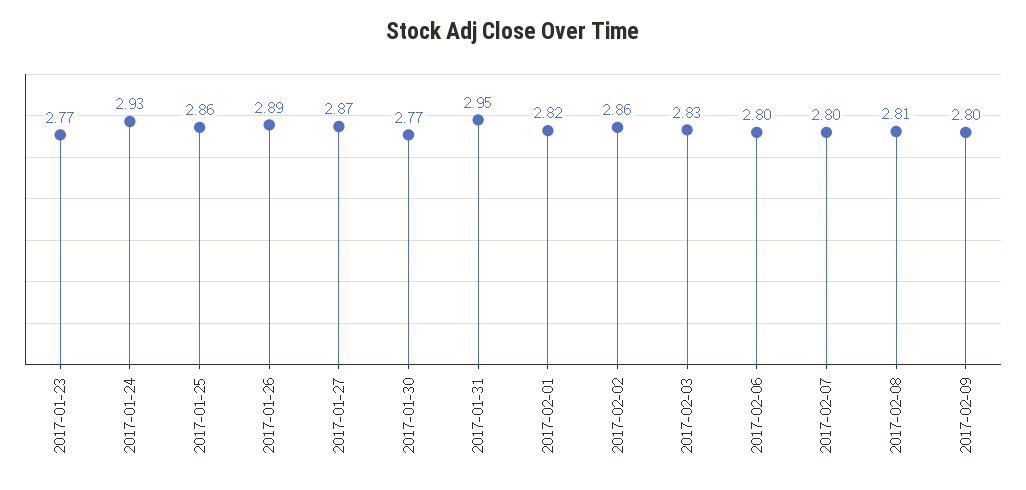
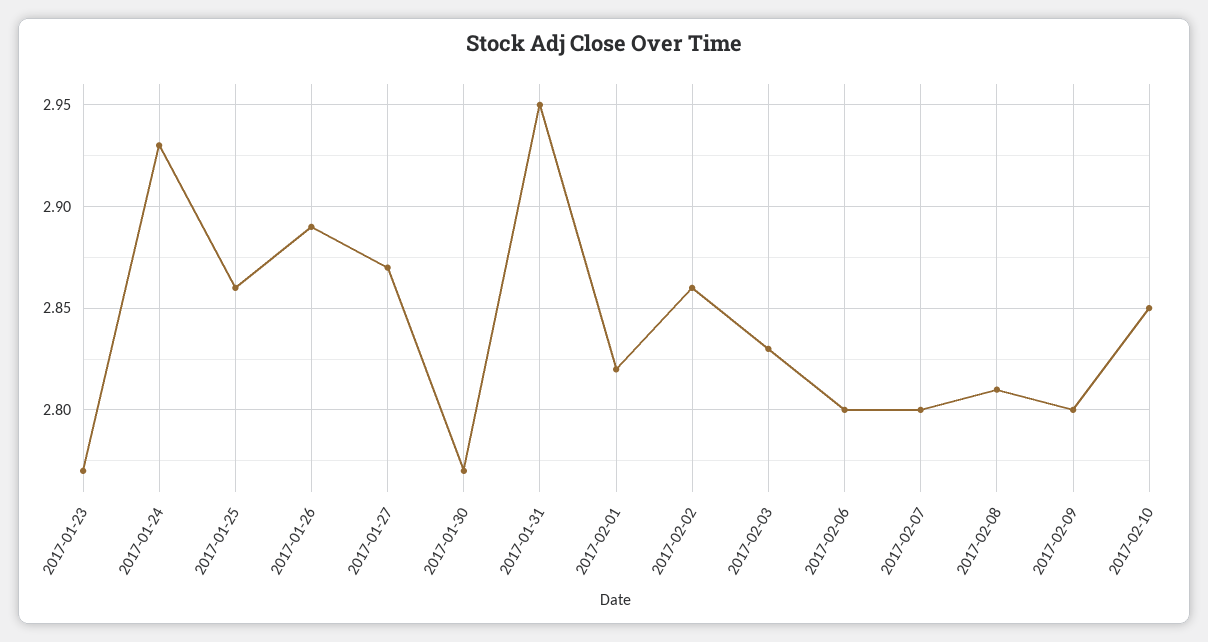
2017-02-10: none -> 2.85

